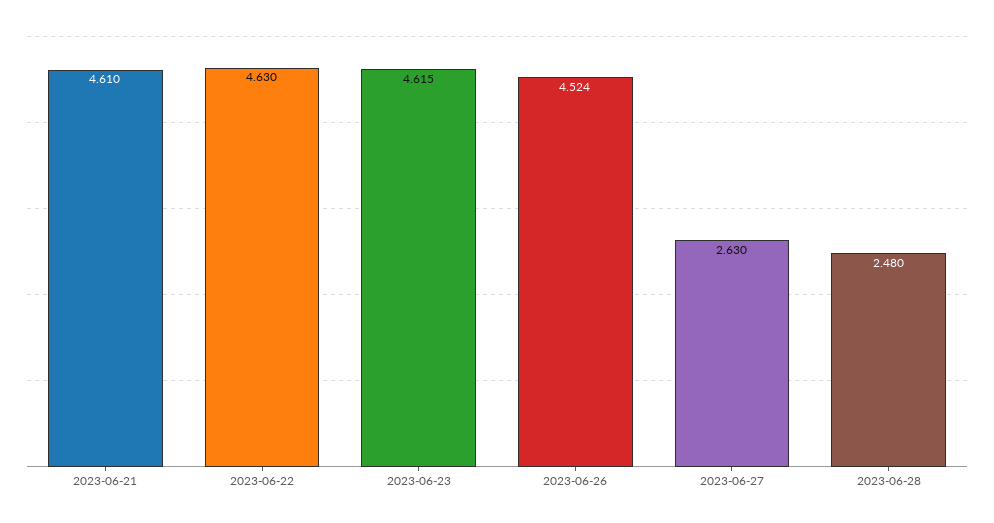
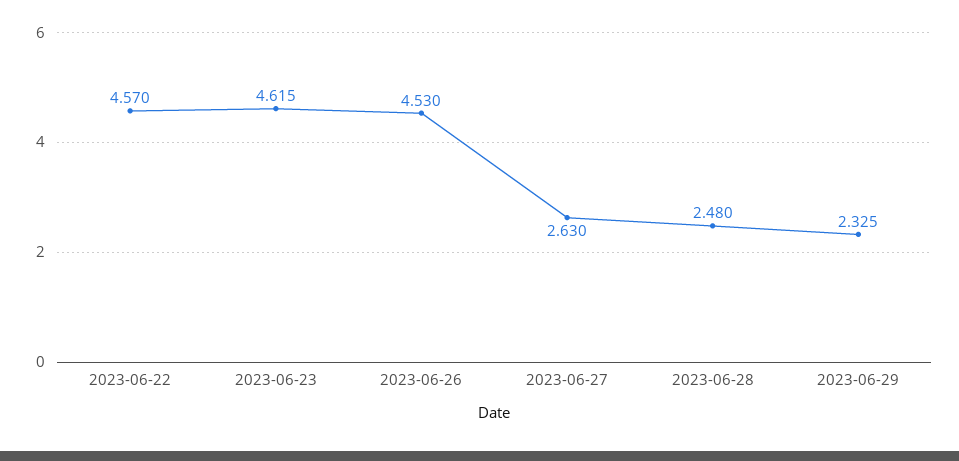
2023-06-21: 4.61 -> none
2023-06-22: 4.63 -> 4.57
2023-06-26: 4.524 -> 4.53
2023-06-29: none -> 2.325

